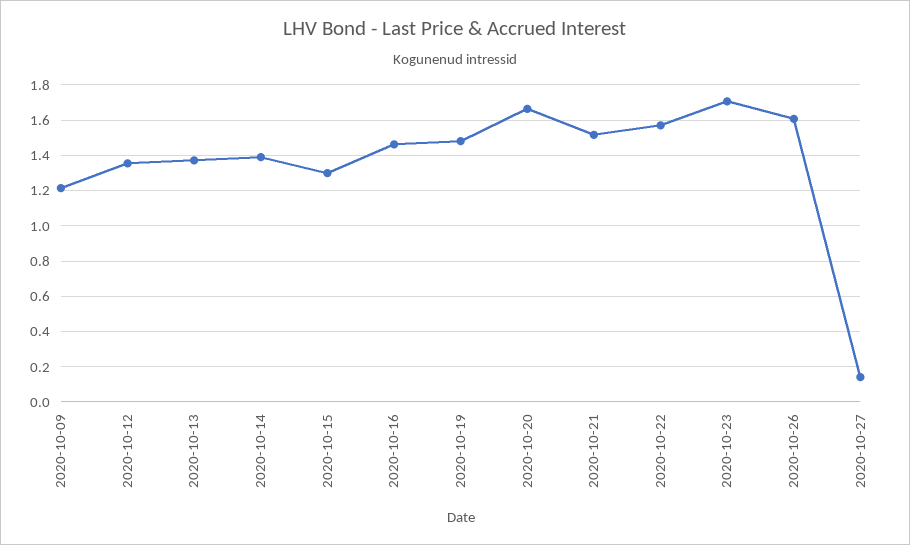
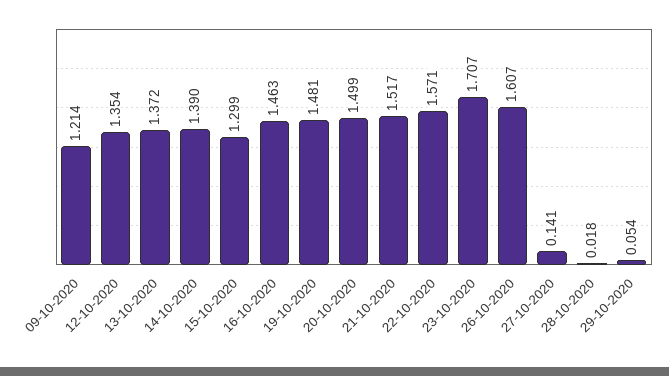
2020-10-20: 1.65 -> 1.499
28-10-2020: none -> 0.018
29-10-2020: none -> 0.054

